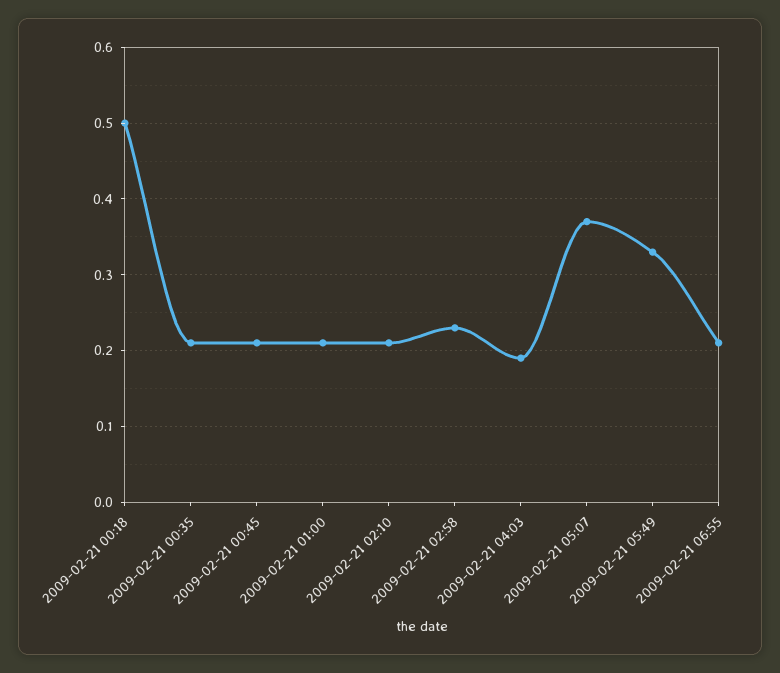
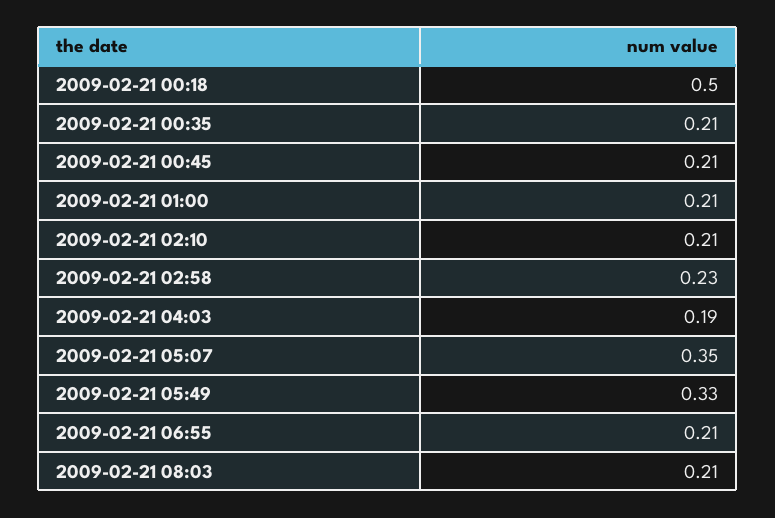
2009-02-21 05:07: 0.37 -> 0.35
2009-02-21 08:03: none -> 0.21

